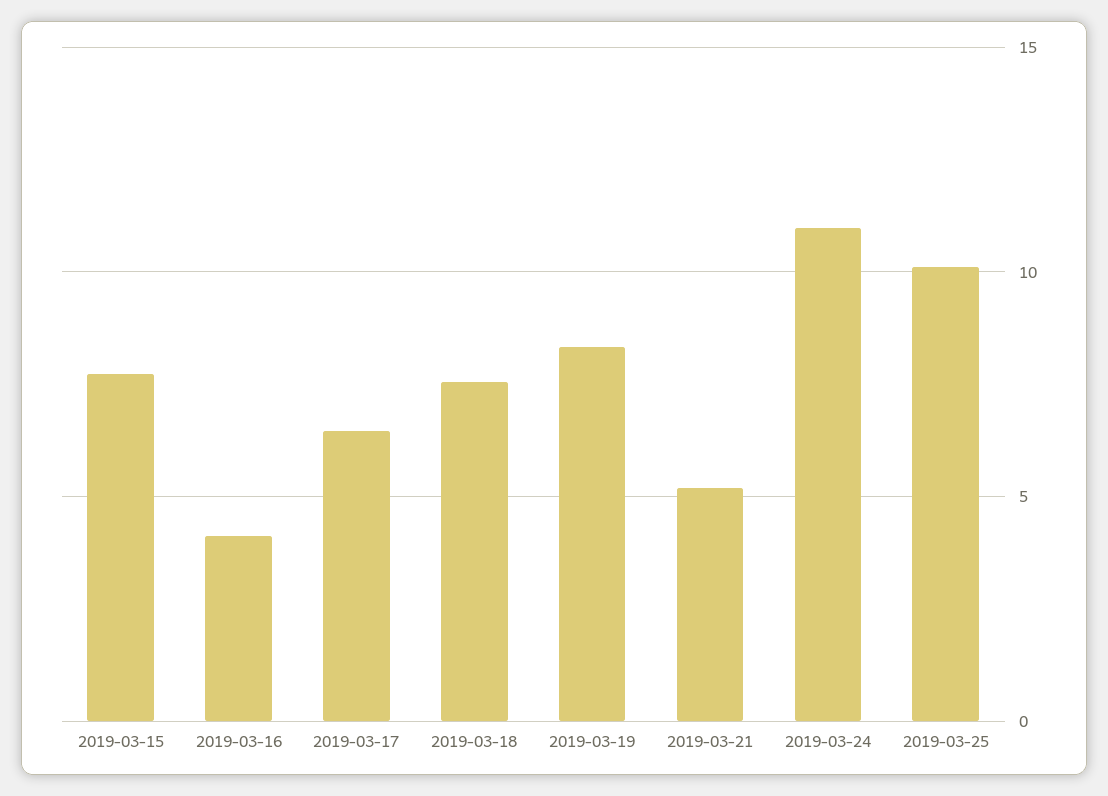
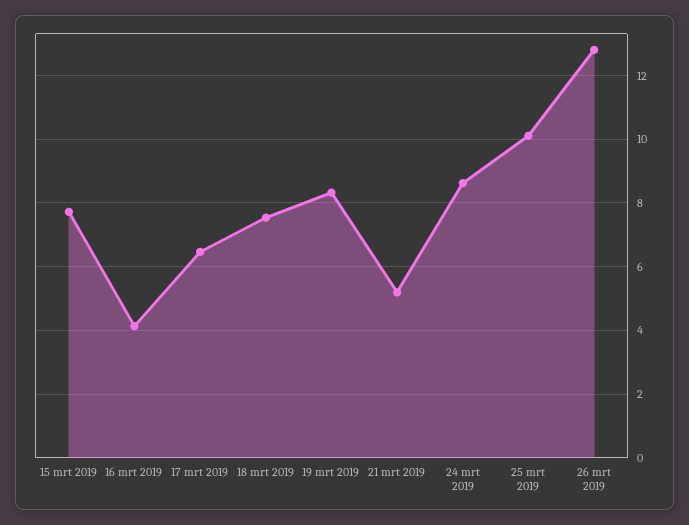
2019-03-24: 11 -> 8.6
26 mrt 2019: none -> 12.8

